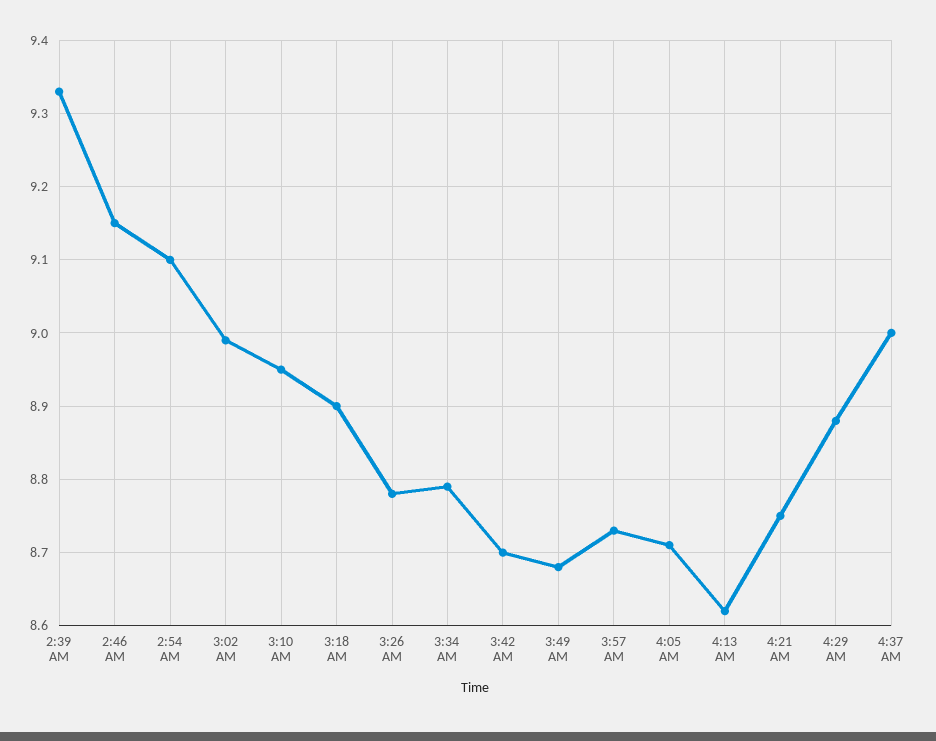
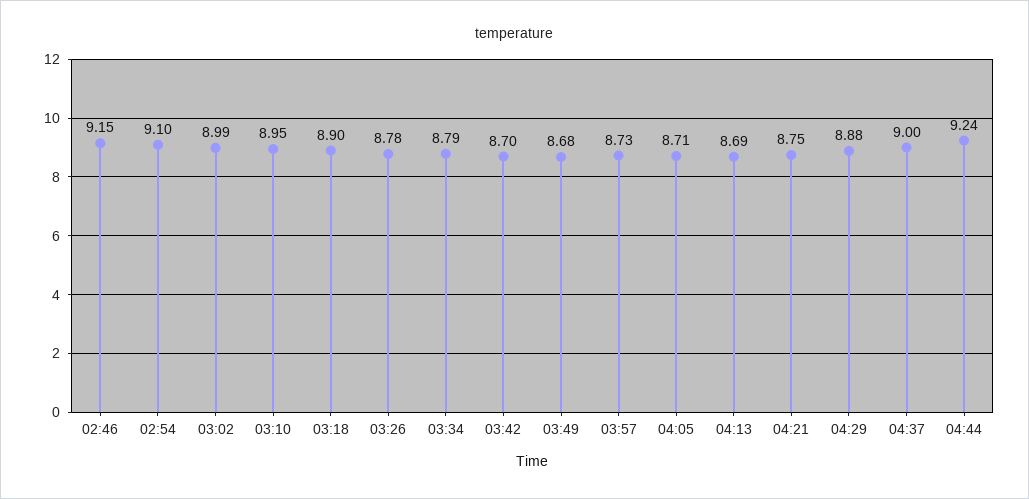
2:39 AM: 9.33 -> none
4:13 AM: 8.62 -> 8.69
04:44: none -> 9.24

